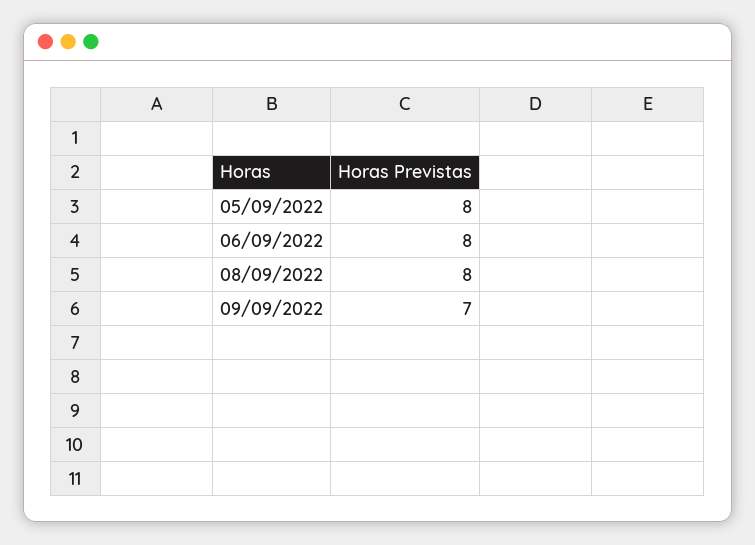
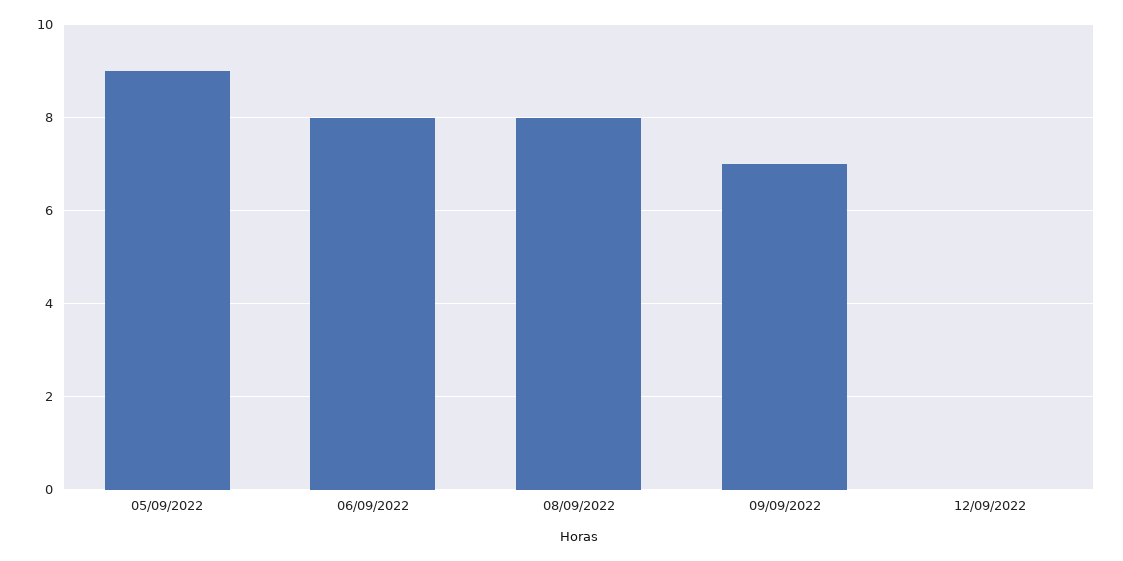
05/09/2022: 8 -> 9
12/09/2022: none -> 0

